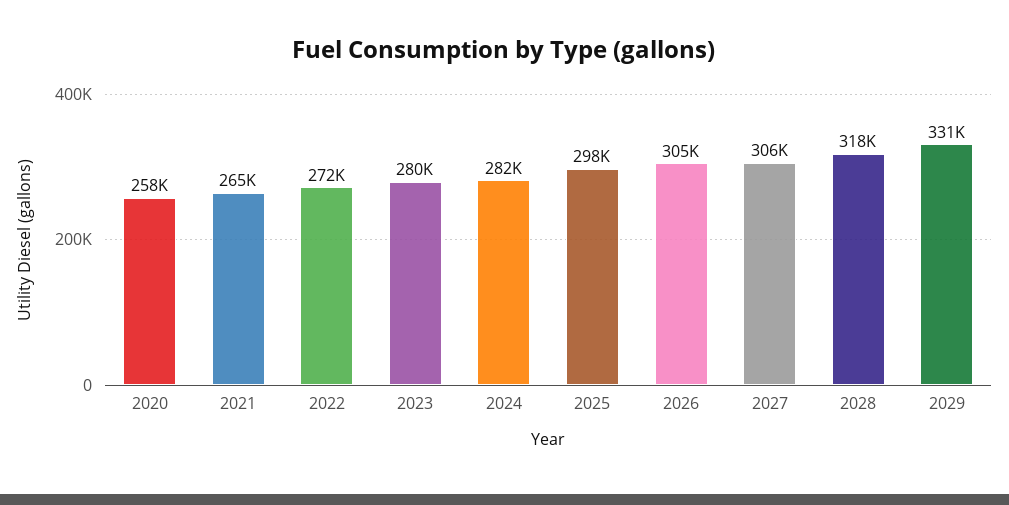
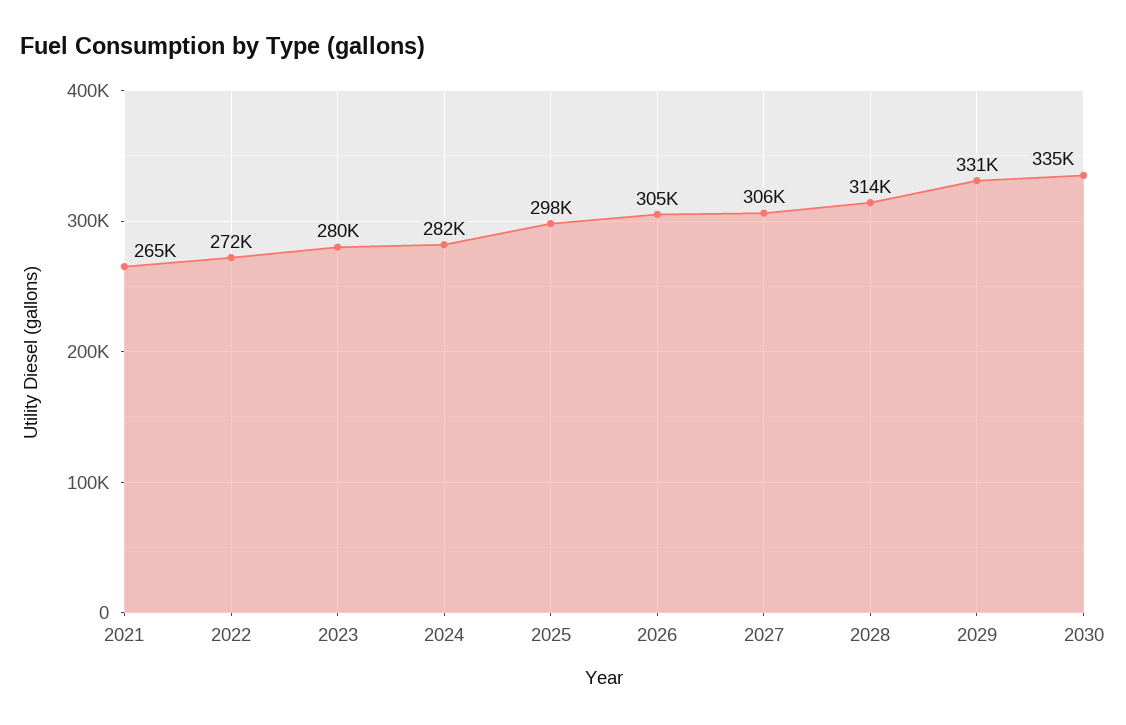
2020: 258000 -> none
2028: 318000 -> 314000
2030: none -> 335000

